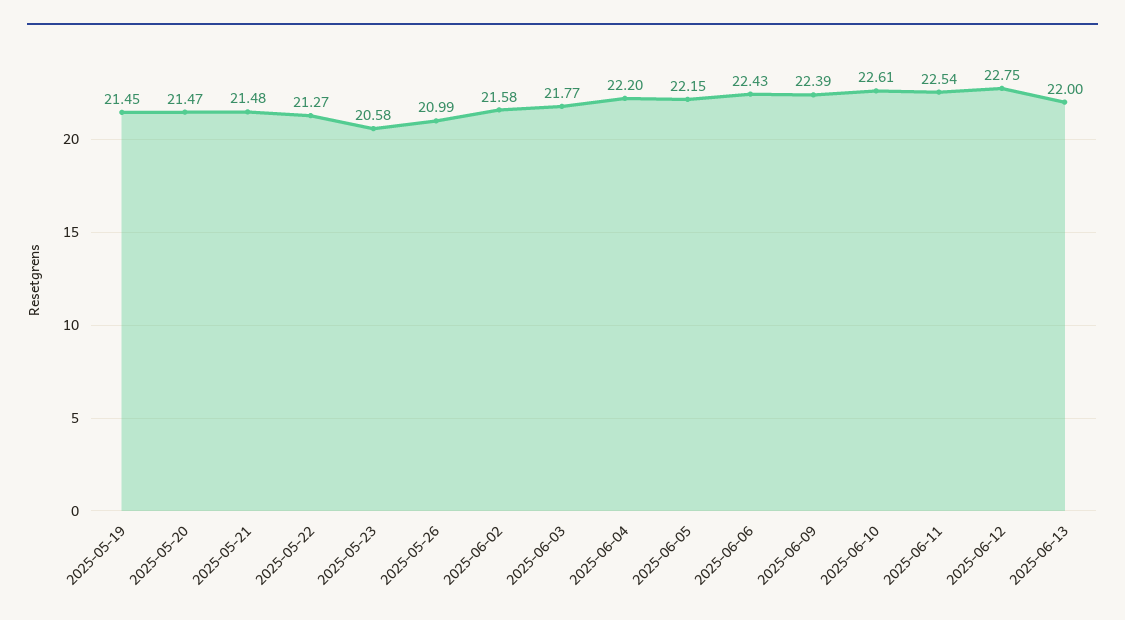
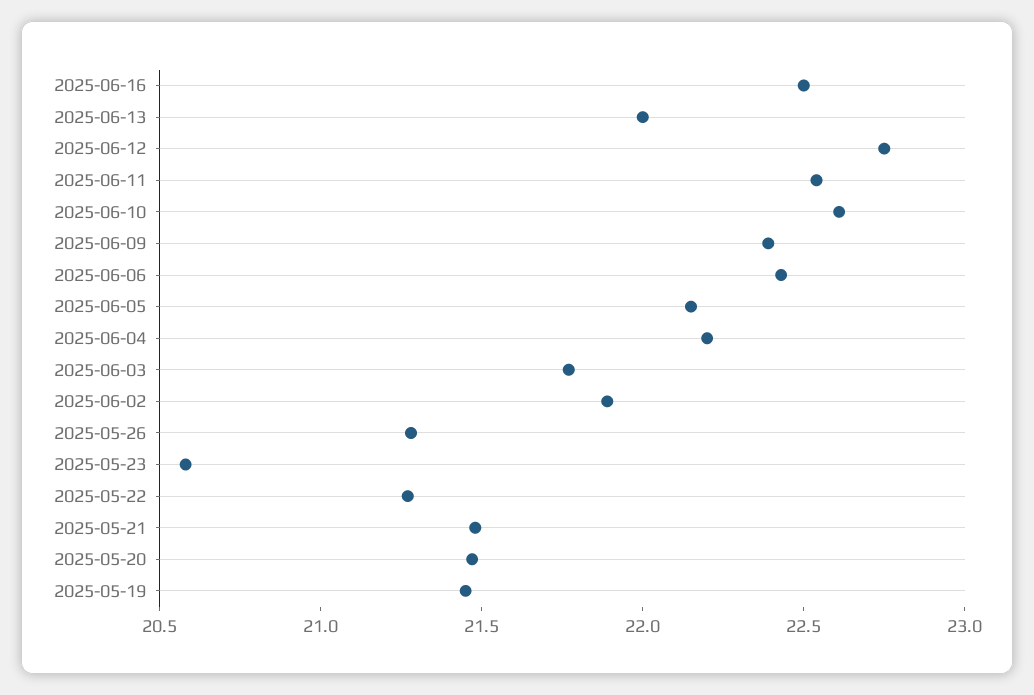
2025-05-26: 20.99 -> 21.3
2025-06-02: 21.58 -> 21.9
2025-06-16: none -> 22.5

